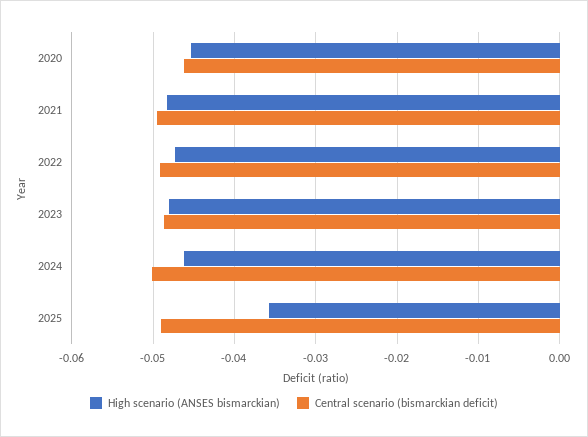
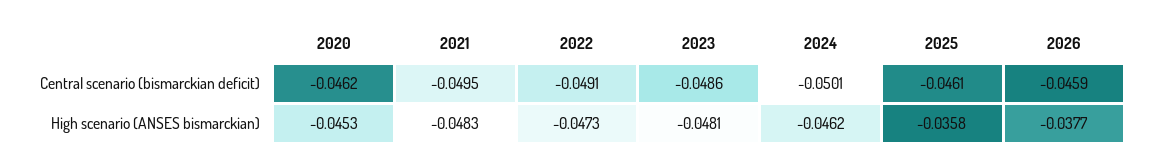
Central scenario (bismarckian deficit), 2025: -0.049 -> -0.0461
Central scenario (bismarckian deficit), 2026: none -> -0.0459
High scenario (ANSES bismarckian), 2026: none -> -0.0377

